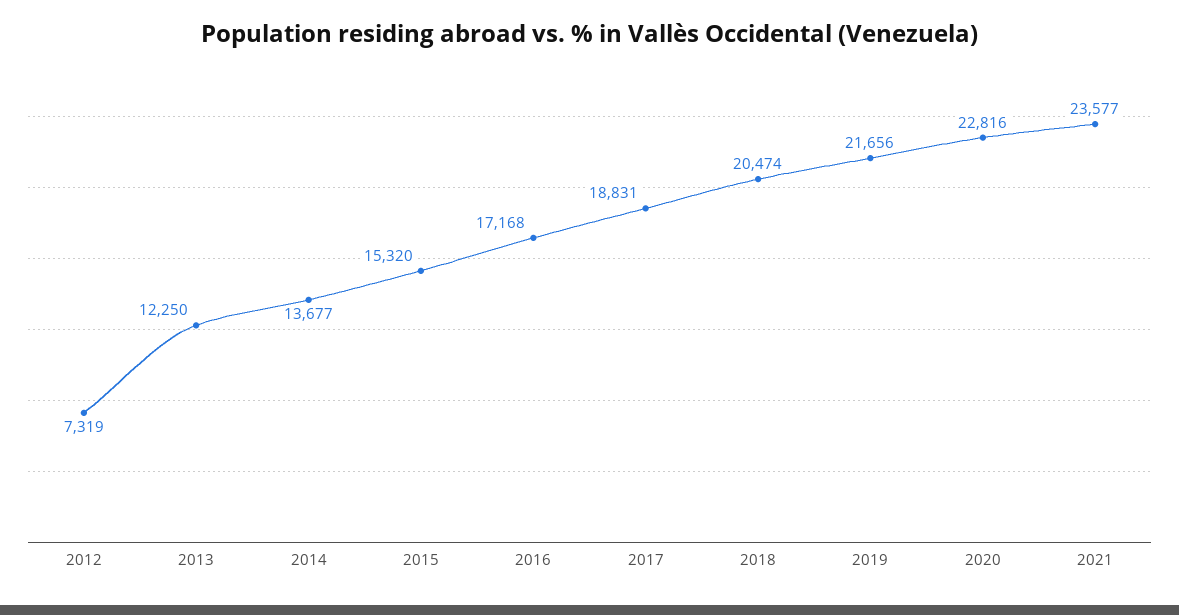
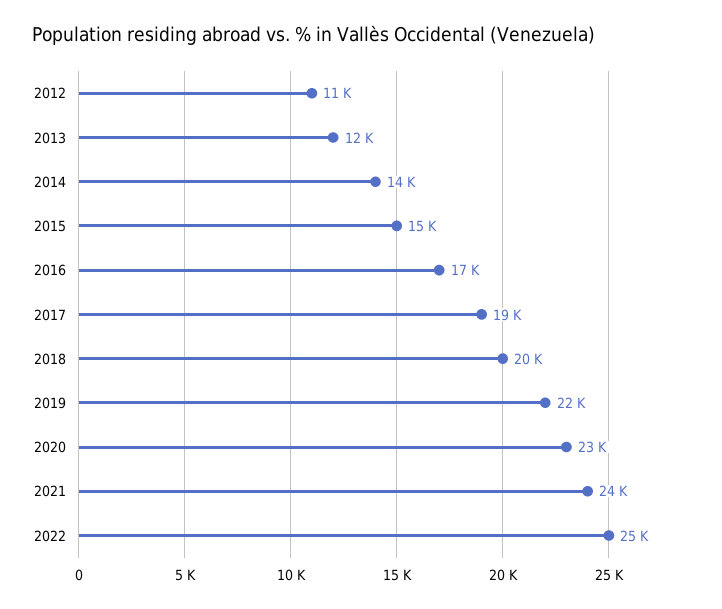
2012: 7319 -> 11000
2022: none -> 25000

